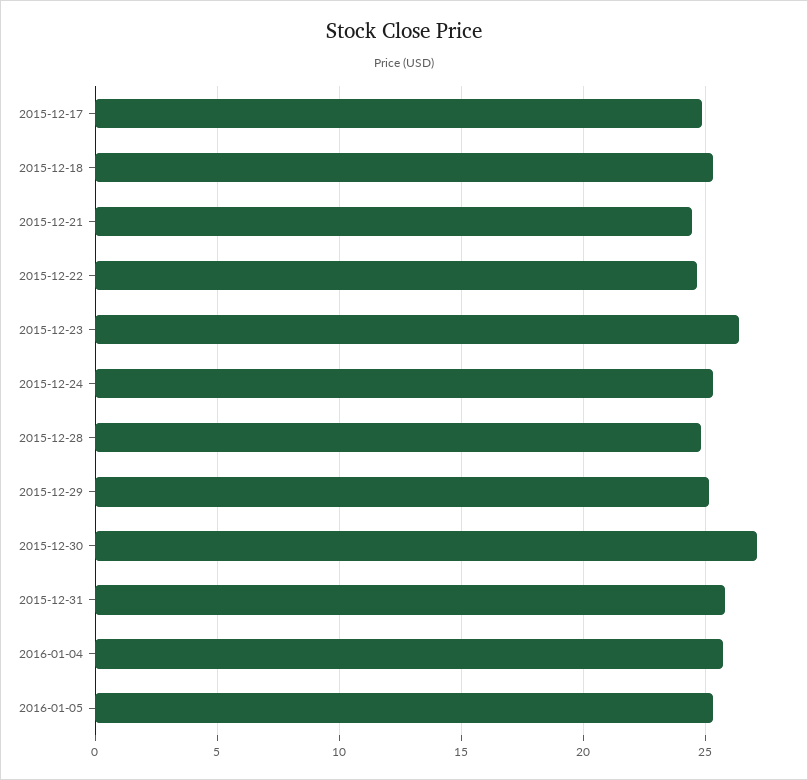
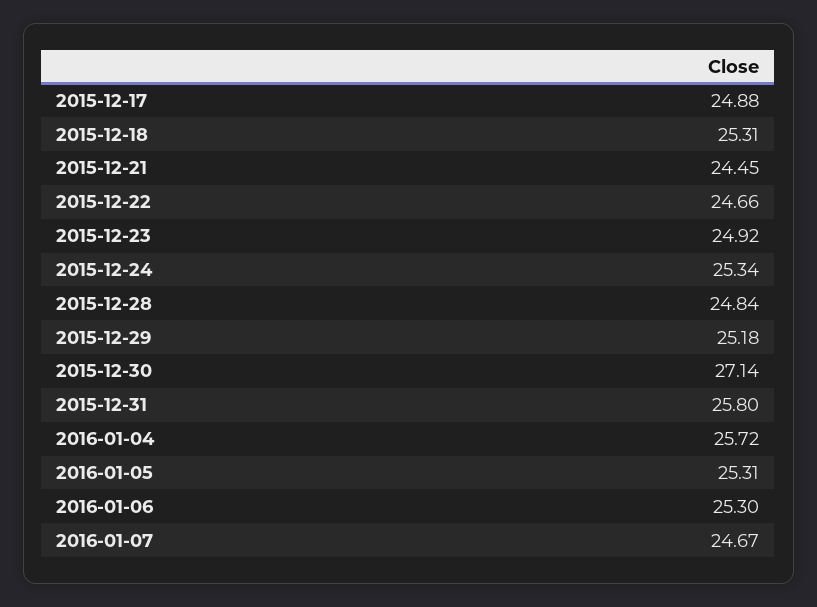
2015-12-23: 26.5 -> 24.92
2016-01-06: none -> 25.3
2016-01-07: none -> 24.67

